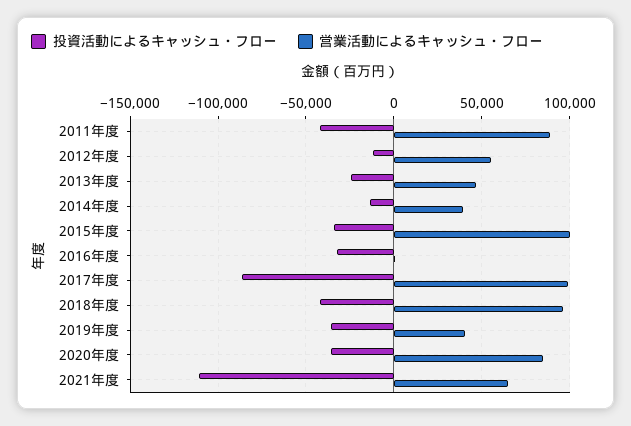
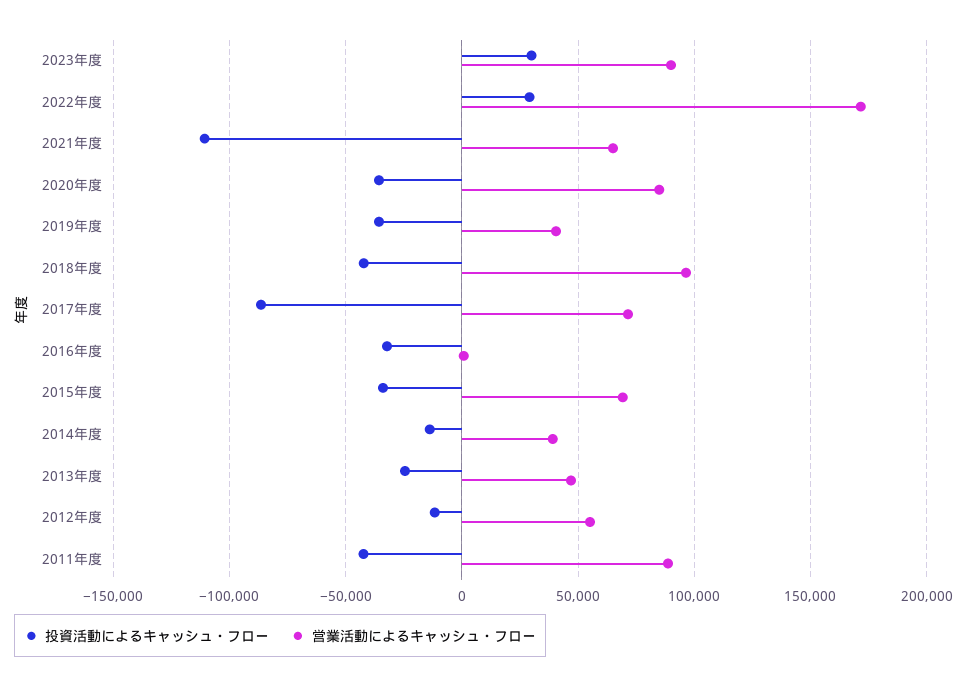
営業活動によるキャッシュ・フロー, 2015年度: 100000 -> 70000
営業活動によるキャッシュ・フロー, 2017年度: 100000 -> 70000
投資活動によるキャッシュ・フロー, 2023年度: none -> 30000
営業活動によるキャッシュ・フロー, 2023年度: none -> 90000
投資活動によるキャッシュ・フロー, 2022年度: none -> 30000
営業活動によるキャッシュ・フロー, 2022年度: none -> 170000

